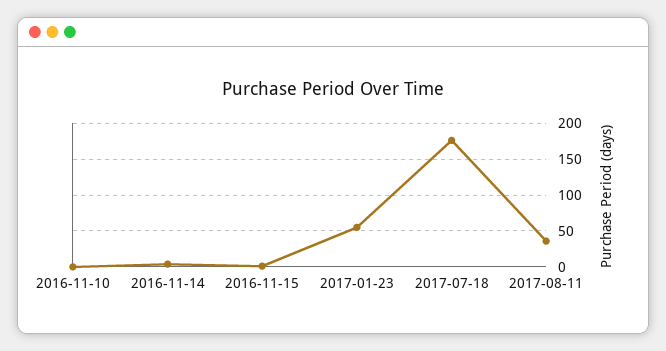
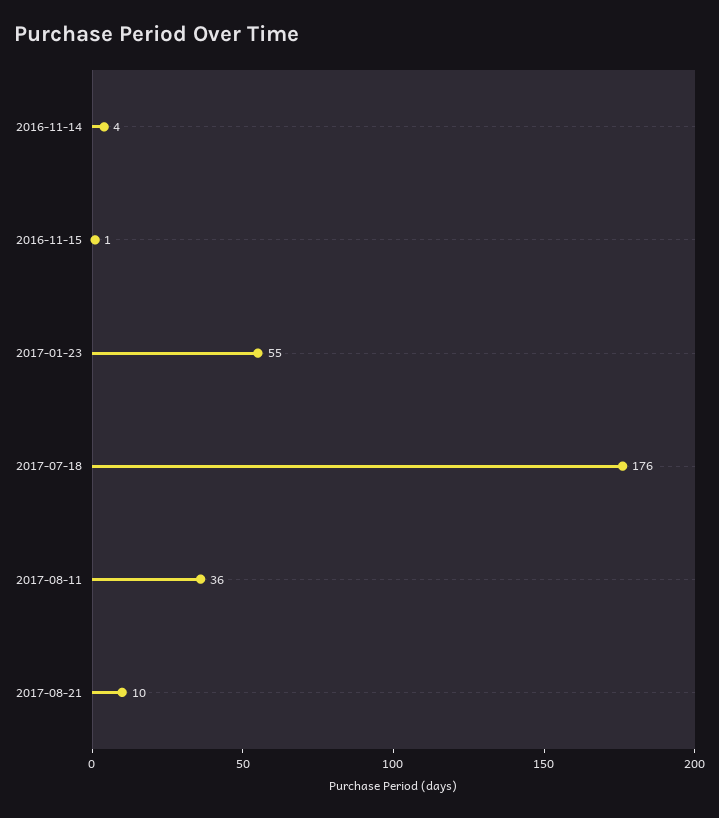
2016-11-10: 0 -> none
2017-08-21: none -> 10

